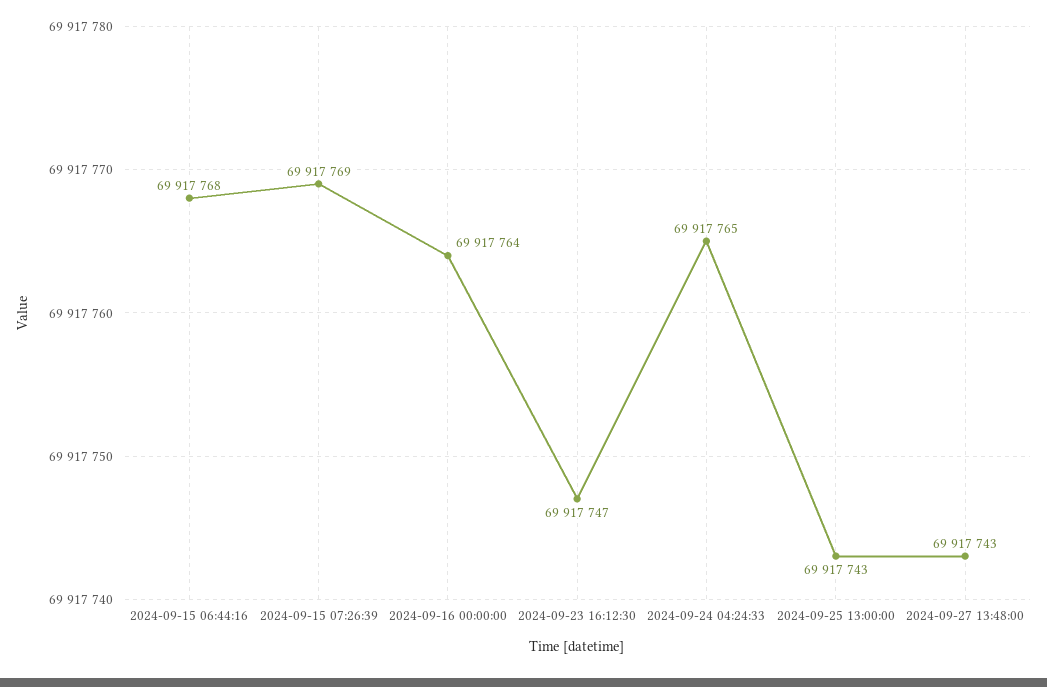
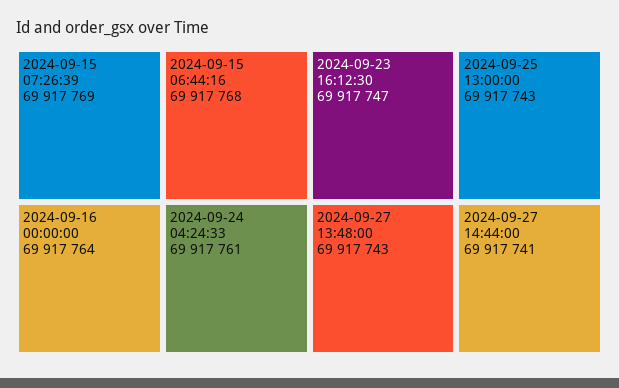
2024-09-24 04:24:33: 69917765 -> 69917761
2024-09-27 14:44:00: none -> 69917741

